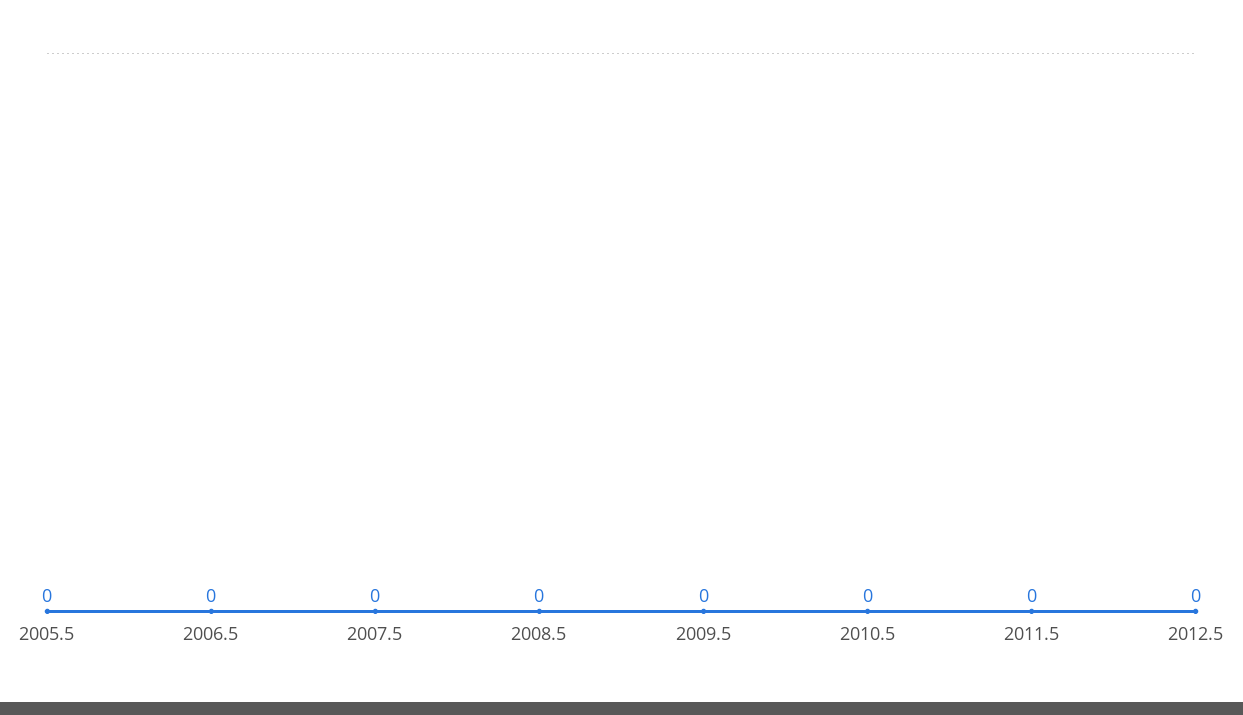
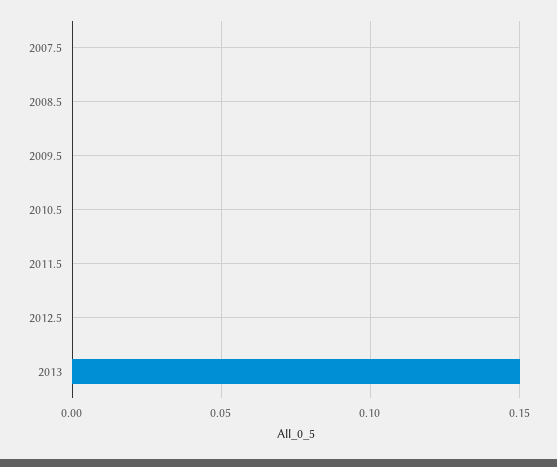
2005.5: 0 -> none
2006.5: 0 -> none
2013: none -> 0.15

